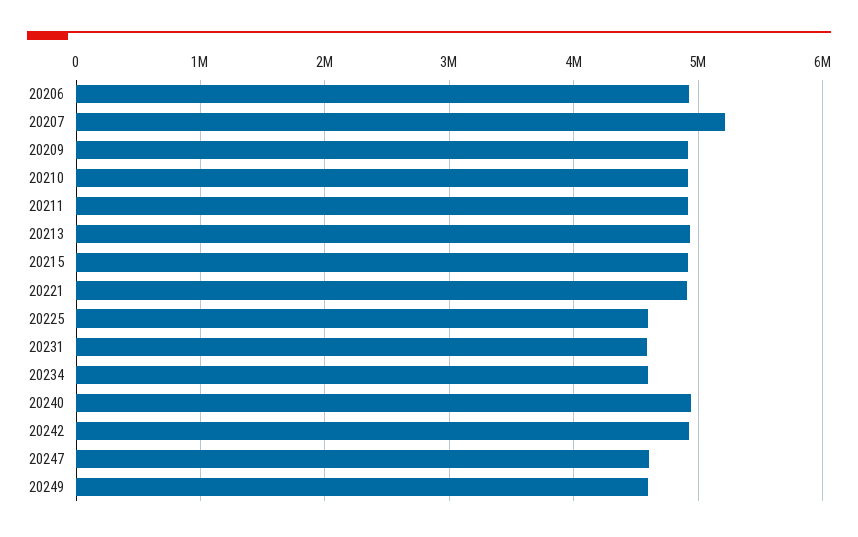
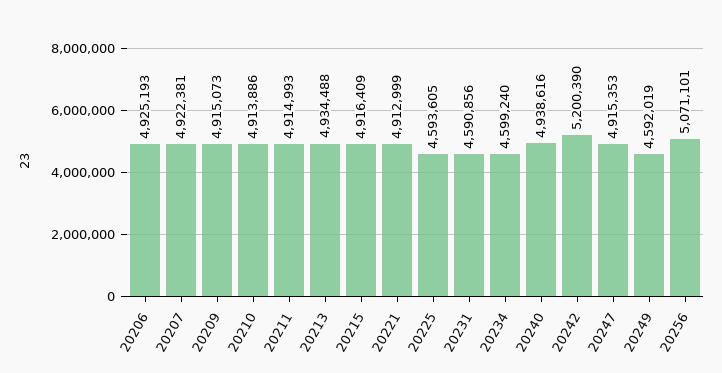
20207: 5200000 -> 4922381
20242: 4900000 -> 5200390
20247: 4600000 -> 4915353
20256: none -> 5071101

